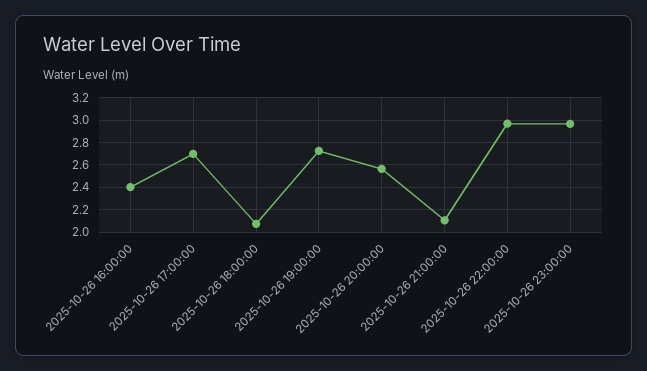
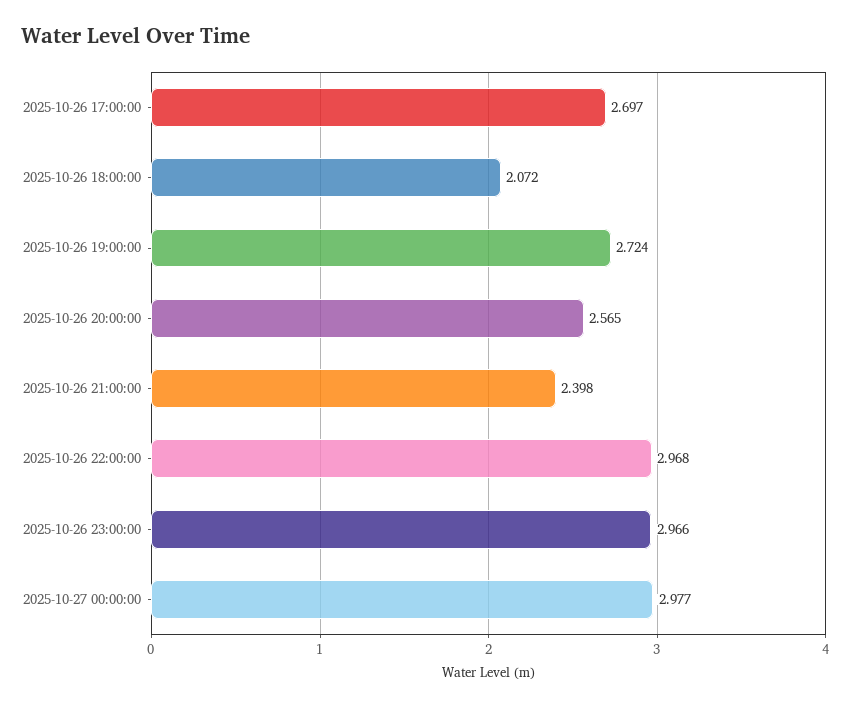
2025-10-26 16:00:00: 2.4 -> none
2025-10-26 21:00:00: 2.1 -> 2.398
2025-10-27 00:00:00: none -> 2.977

